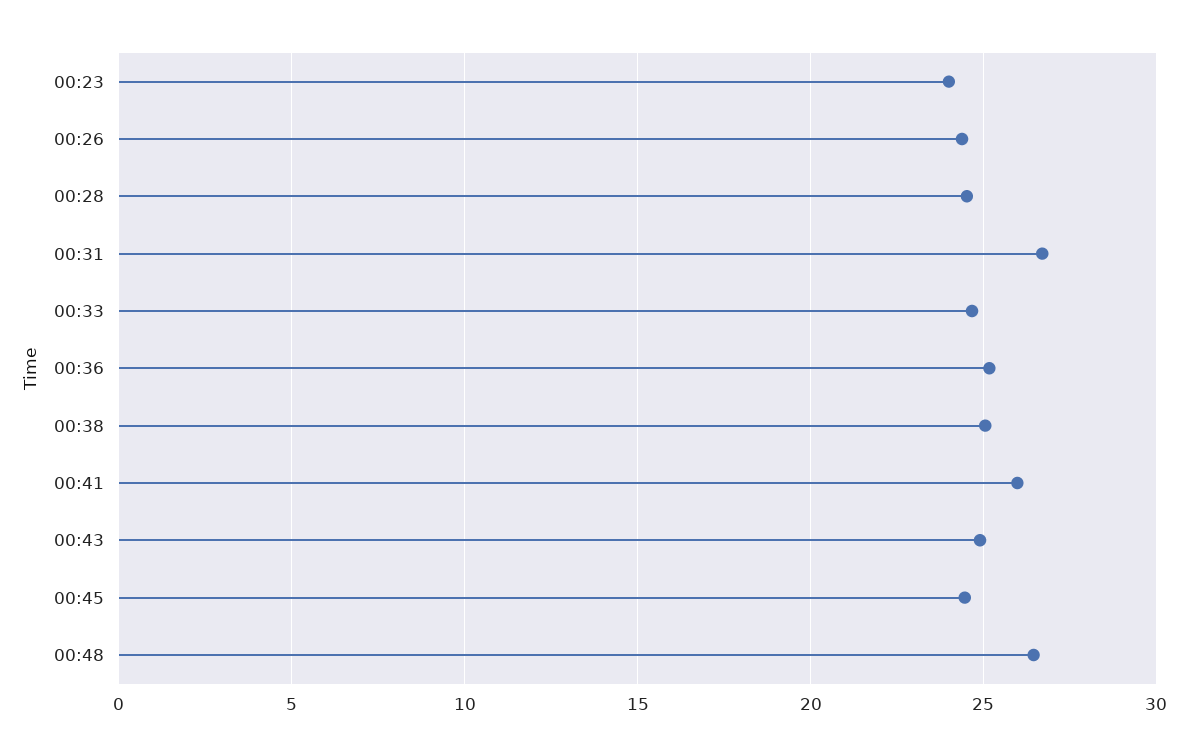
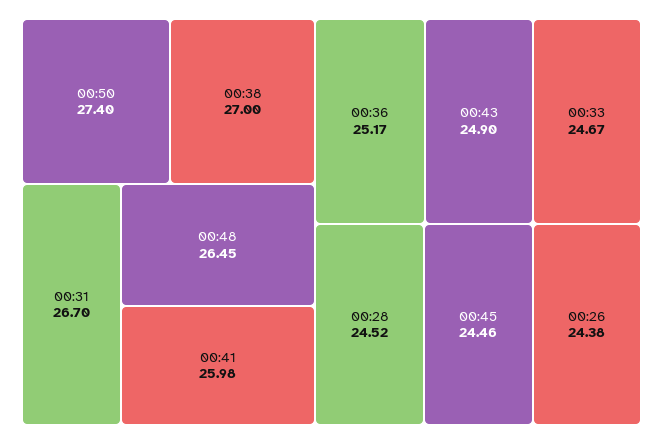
00:23: 24 -> none
00:38: 25 -> 27
00:50: none -> 27.4

